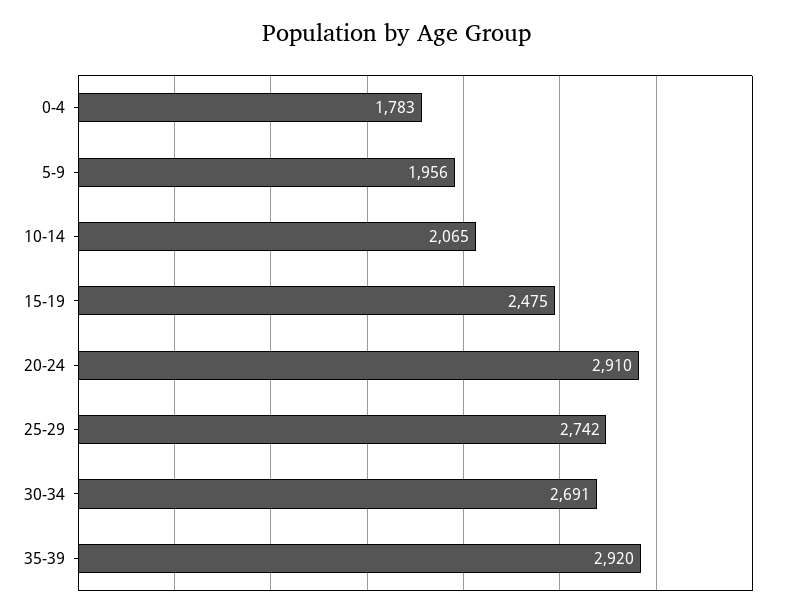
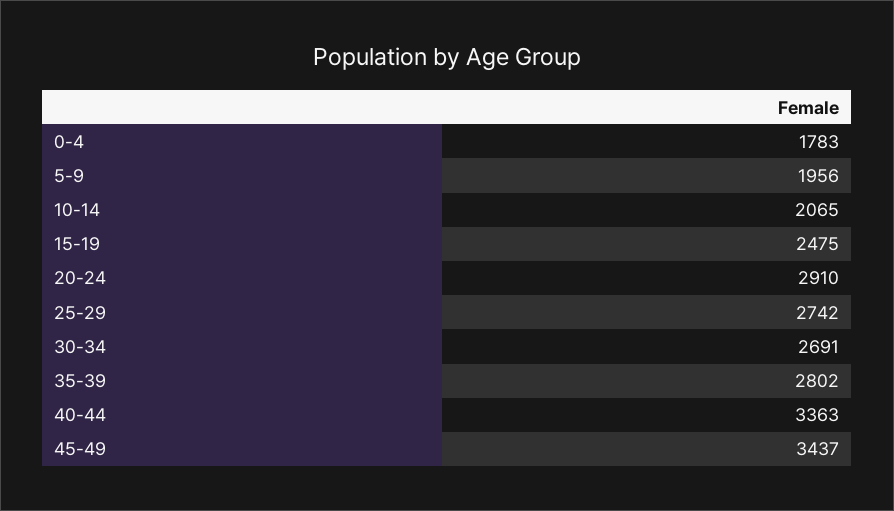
35-39: 2920 -> 2802
40-44: none -> 3363
45-49: none -> 3437

